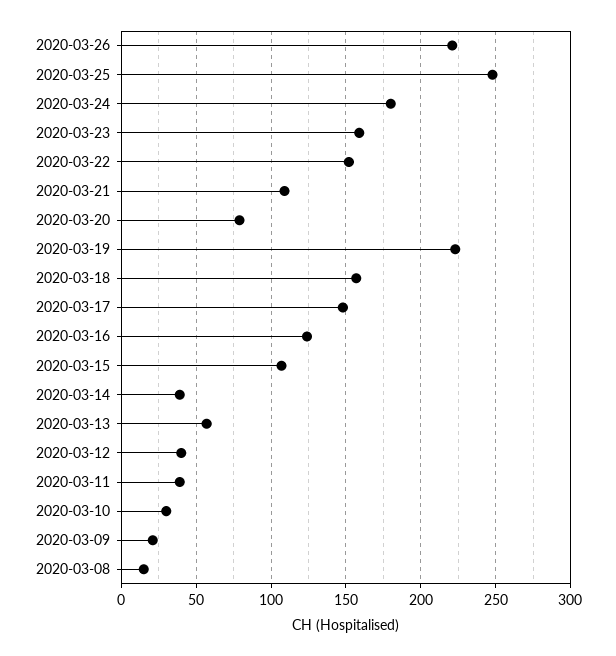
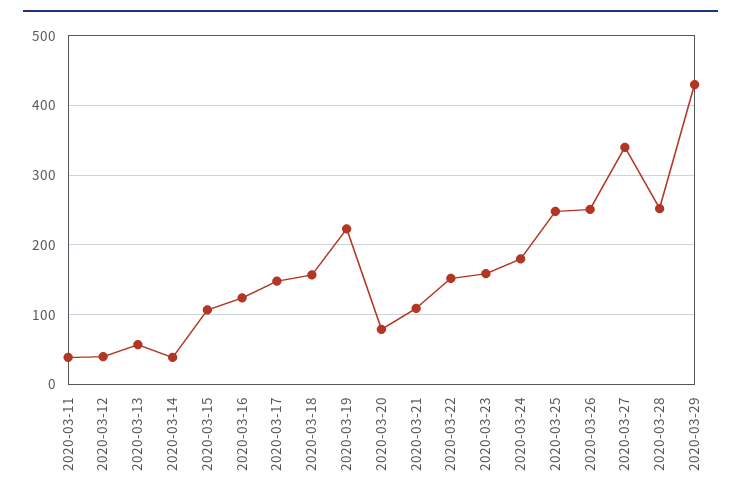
2020-03-26: 220 -> 250
2020-03-10: 30 -> none
2020-03-09: 20 -> none
2020-03-08: 15 -> none
2020-03-27: none -> 340
2020-03-28: none -> 250
2020-03-29: none -> 430

